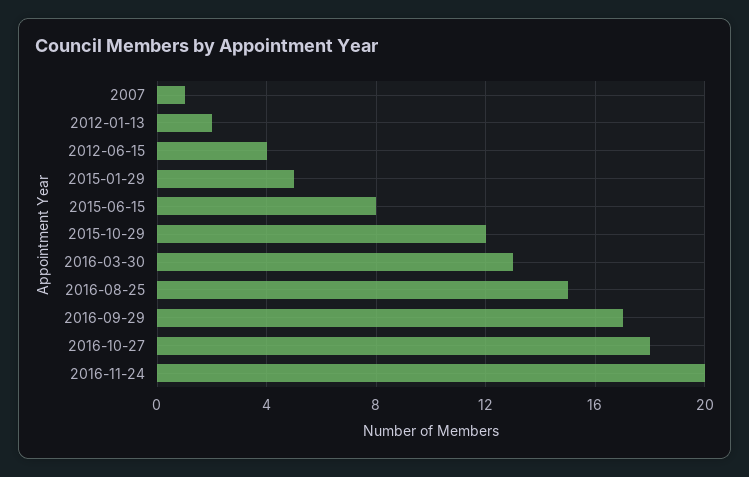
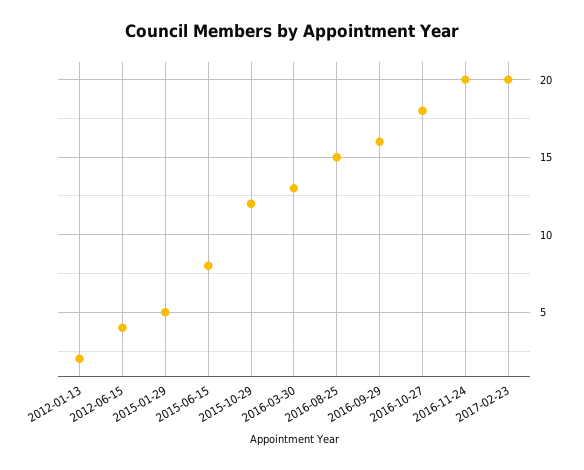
2007: 1 -> none
2016-09-29: 17 -> 16
2017-02-23: none -> 20

